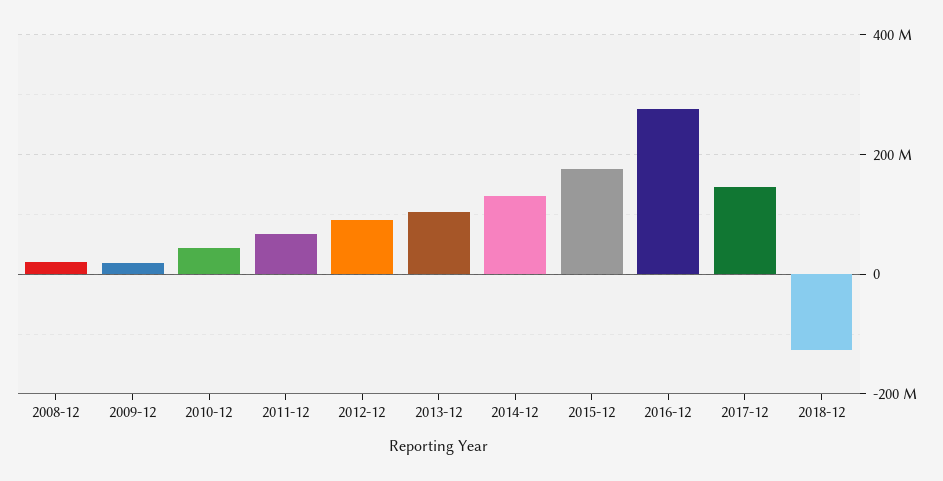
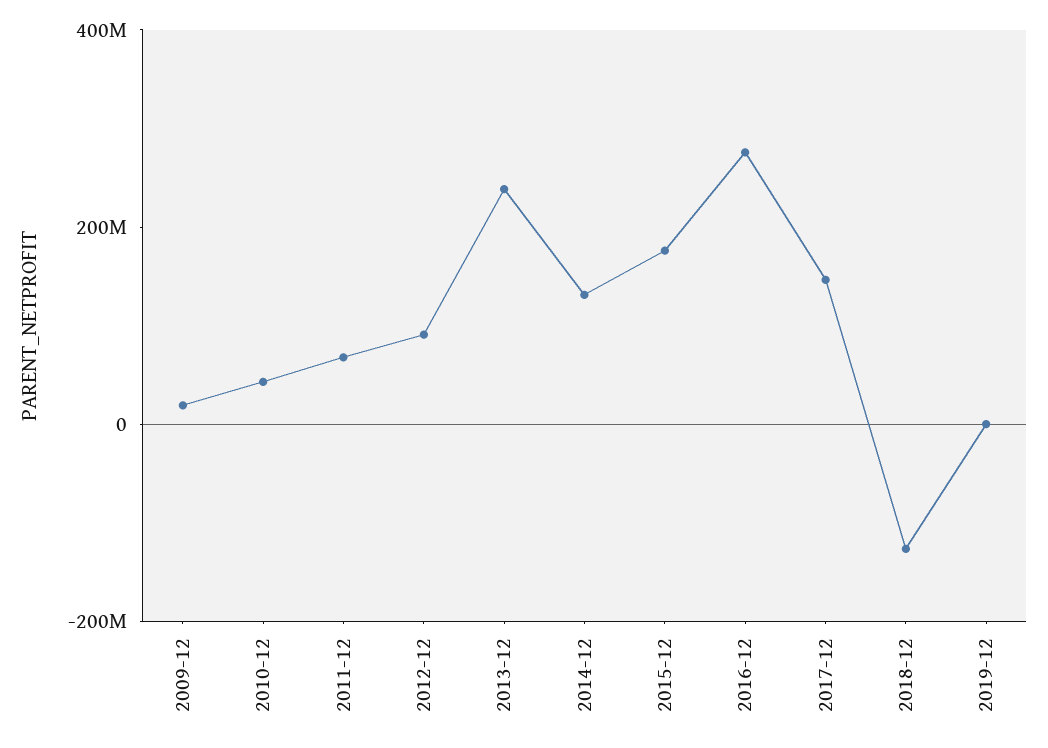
2008-12: 20000000 -> none
2013-12: 100000000 -> 250000000
2019-12: none -> 0

